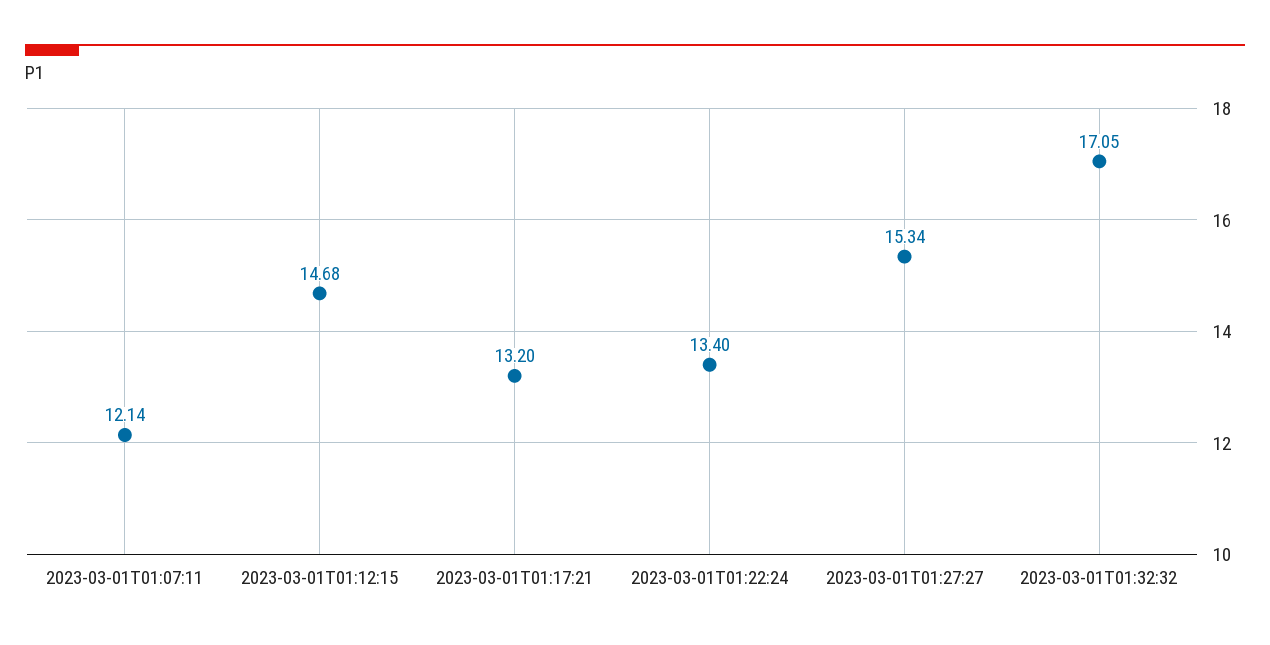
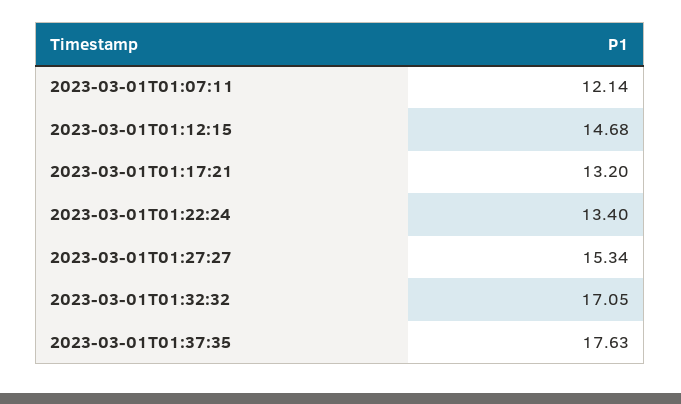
2023-03-01T01:37:35: none -> 17.63

